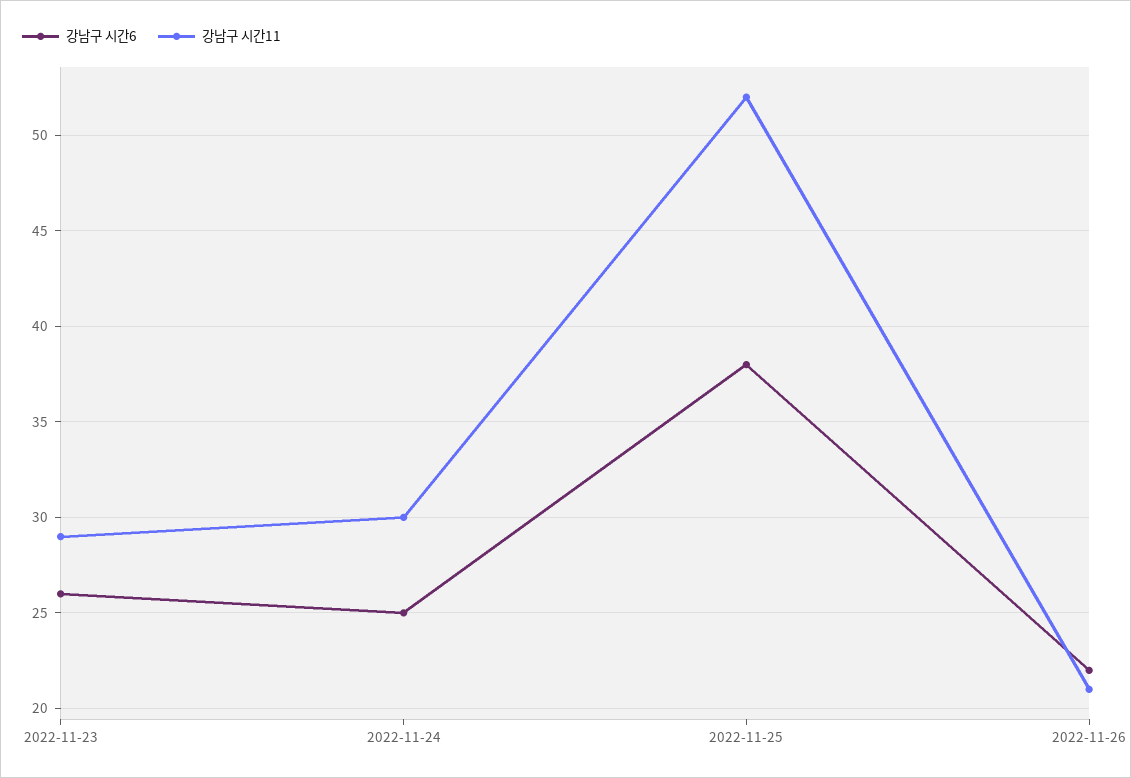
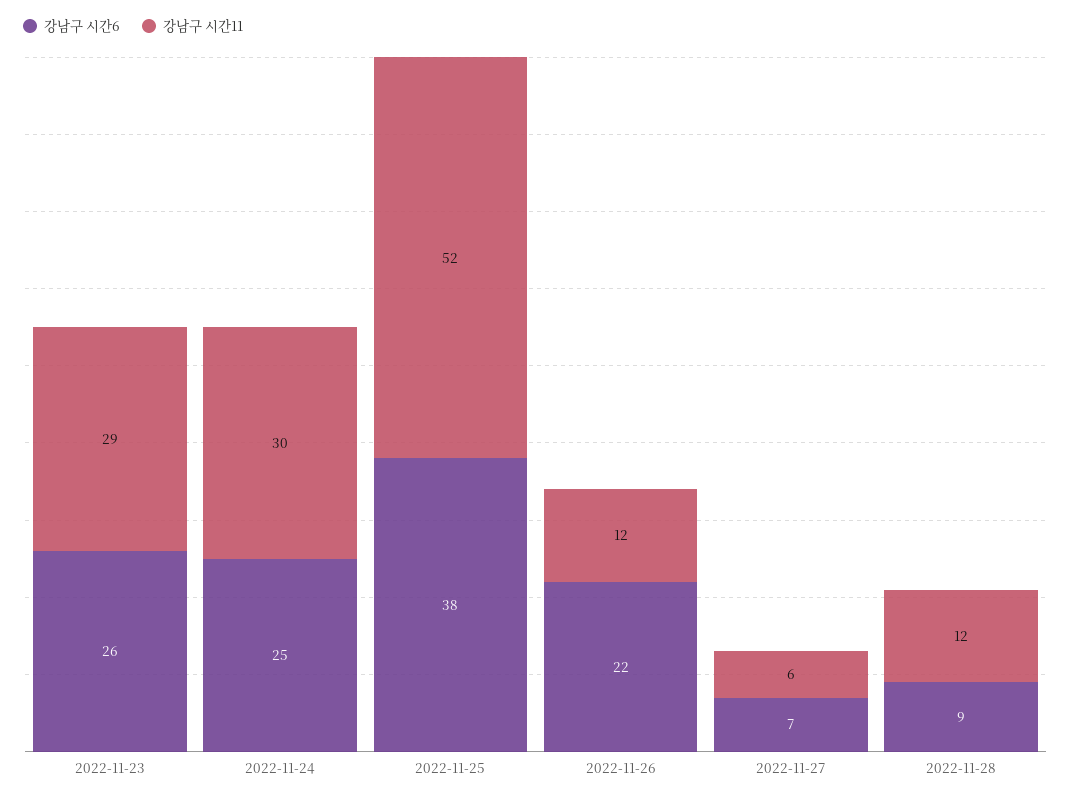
강남구 시간11, 2022-11-26: 21 -> 12
강남구 시간6, 2022-11-27: none -> 7
강남구 시간11, 2022-11-27: none -> 6
강남구 시간6, 2022-11-28: none -> 9
강남구 시간11, 2022-11-28: none -> 12

